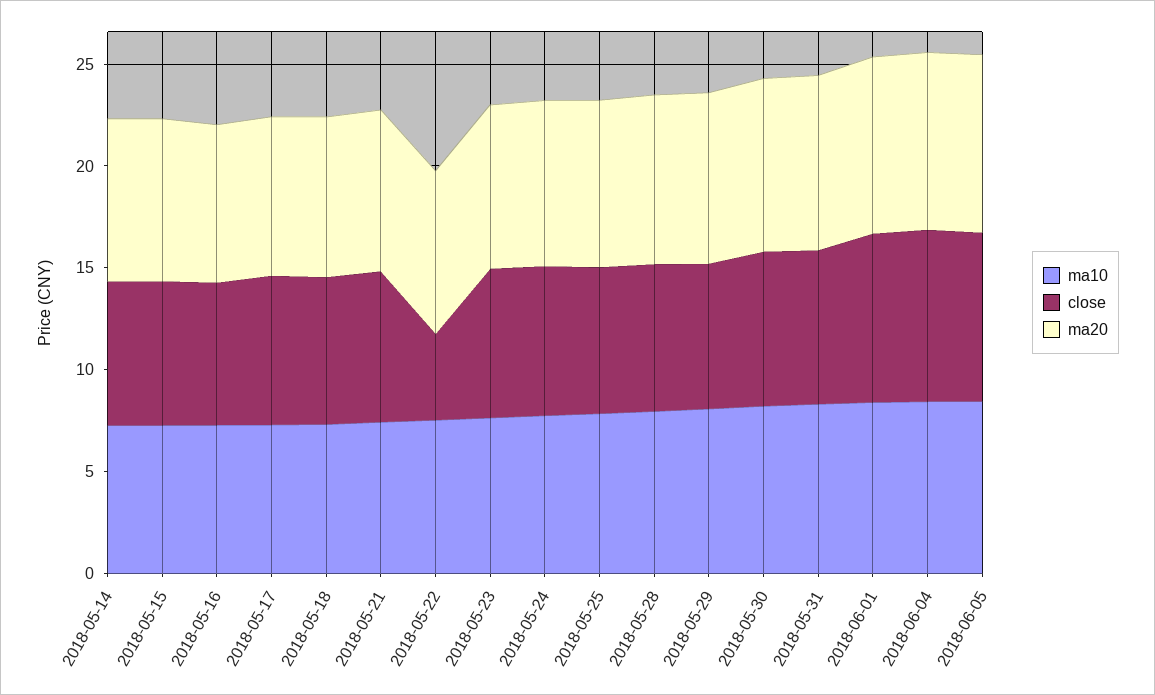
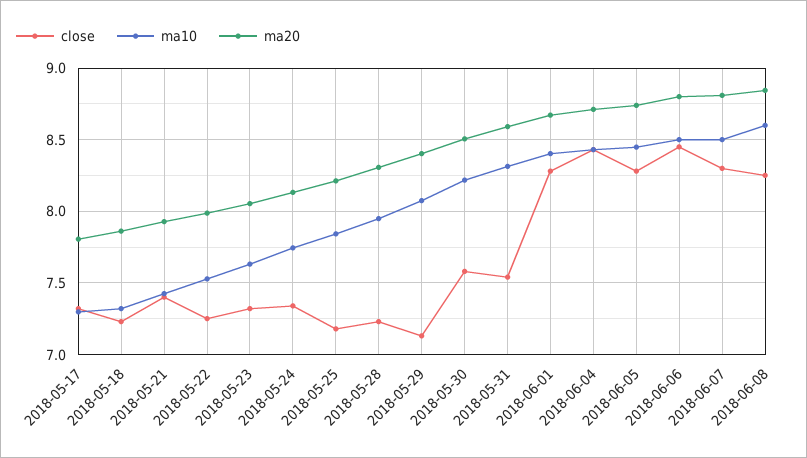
ma10, 2018-05-14: 7 -> none
close, 2018-05-14: 7 -> none
ma20, 2018-05-14: 8 -> none
ma10, 2018-05-15: 7 -> none
close, 2018-05-15: 7 -> none
ma20, 2018-05-15: 8 -> none
ma10, 2018-05-16: 7 -> none
close, 2018-05-16: 7 -> none
ma20, 2018-05-16: 8 -> none
close, 2018-05-22: 4 -> 7.25
close, 2018-06-06: none -> 8.45
ma10, 2018-06-06: none -> 8.5
ma20, 2018-06-06: none -> 8.8
close, 2018-06-07: none -> 8.3
ma10, 2018-06-07: none -> 8.5
ma20, 2018-06-07: none -> 8.8
close, 2018-06-08: none -> 8.25
ma10, 2018-06-08: none -> 8.6
ma20, 2018-06-08: none -> 8.85

